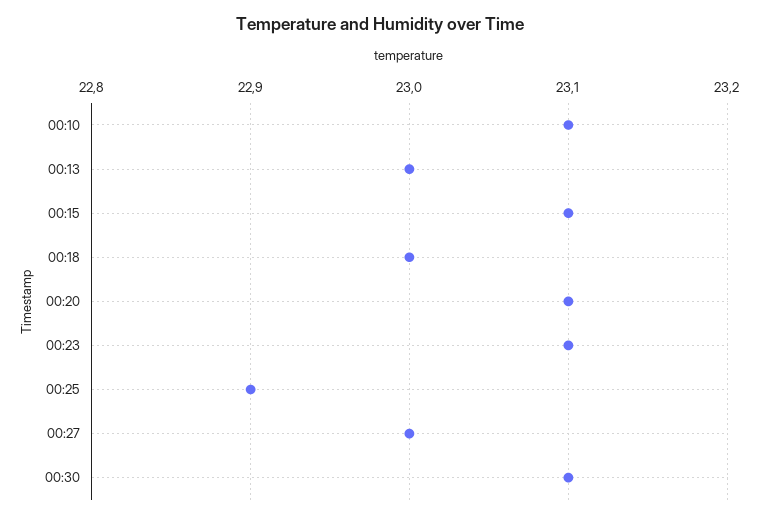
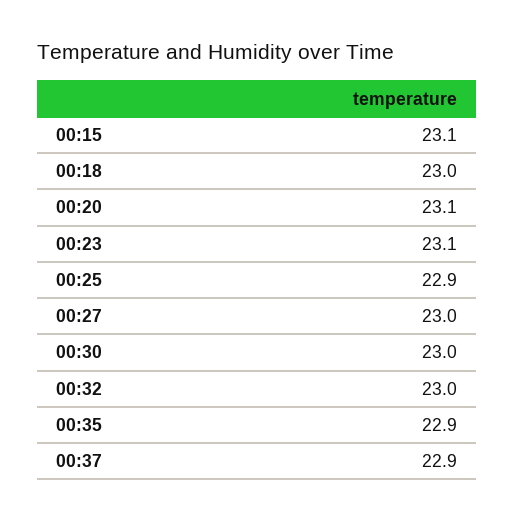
00:10: 23.1 -> none
00:13: 23 -> none
00:30: 23.1 -> 23
00:32: none -> 23
00:35: none -> 22.9
00:37: none -> 22.9

